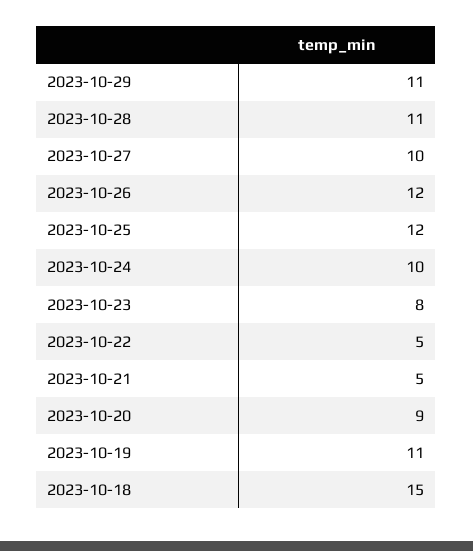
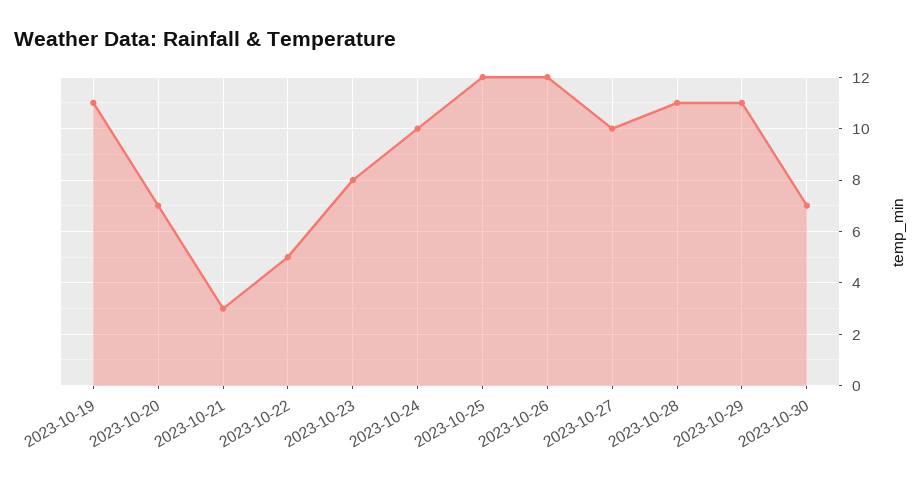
2023-10-21: 5 -> 3
2023-10-20: 9 -> 7
2023-10-18: 15 -> none
2023-10-30: none -> 7

